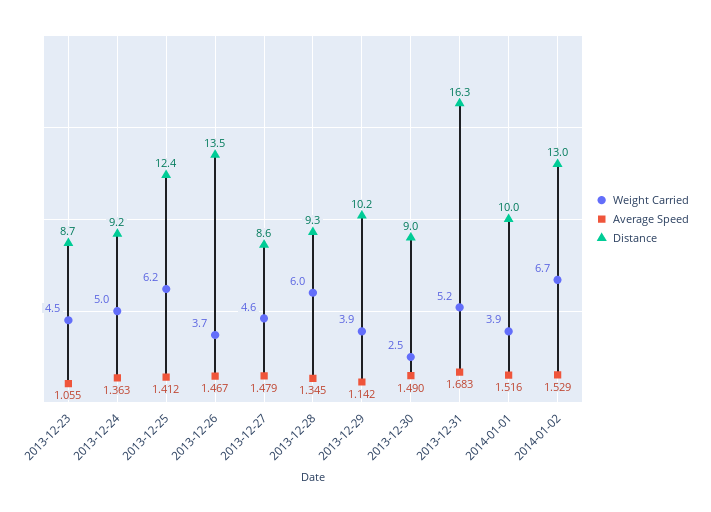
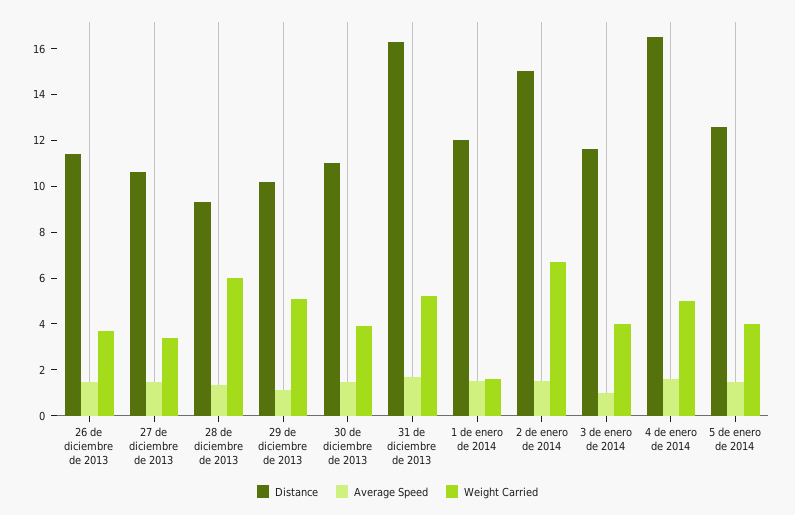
Weight Carried, 2013-12-23: 4.5 -> none
Average Speed, 2013-12-23: 1.055 -> none
Distance, 2013-12-23: 8.7 -> none
Weight Carried, 2013-12-24: 5 -> none
Average Speed, 2013-12-24: 1.363 -> none
Distance, 2013-12-24: 9.2 -> none
Weight Carried, 2013-12-25: 6.2 -> none
Average Speed, 2013-12-25: 1.412 -> none
Distance, 2013-12-25: 12.4 -> none
Distance, 2013-12-26: 13.5 -> 11.5
Weight Carried, 2013-12-27: 4.6 -> 3.5
Distance, 2013-12-27: 8.6 -> 10.5
Weight Carried, 2013-12-29: 3.9 -> 5
Weight Carried, 2013-12-30: 2.5 -> 4
Distance, 2013-12-30: 9 -> 11
Weight Carried, 2014-01-01: 3.9 -> 1.5
Distance, 2014-01-01: 10 -> 12
Distance, 2014-01-02: 13 -> 15
Distance, 3 de enero de 2014: none -> 11.5
Average Speed, 3 de enero de 2014: none -> 1
Weight Carried, 3 de enero de 2014: none -> 4
Distance, 4 de enero de 2014: none -> 16.5
Average Speed, 4 de enero de 2014: none -> 1.5
Weight Carried, 4 de enero de 2014: none -> 5
Distance, 5 de enero de 2014: none -> 12.5
Average Speed, 5 de enero de 2014: none -> 1.5
Weight Carried, 5 de enero de 2014: none -> 4

